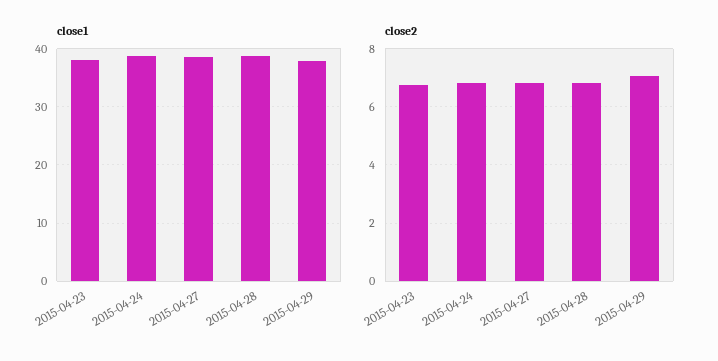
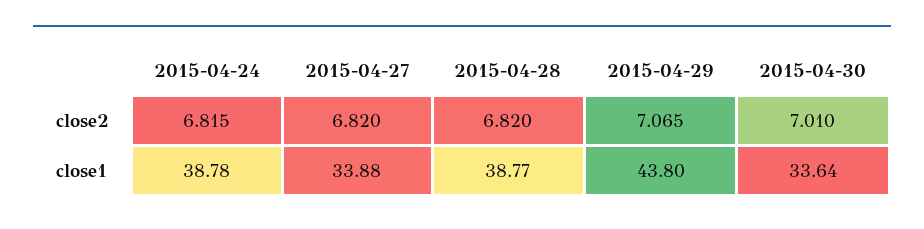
close1, 2015-04-23: 38 -> none
close1, 2015-04-27: 38 -> 33.88
close1, 2015-04-29: 38 -> 43.8
close2, 2015-04-23: 6.75 -> none
close2, 2015-04-30: none -> 7.01
close1, 2015-04-30: none -> 33.64

